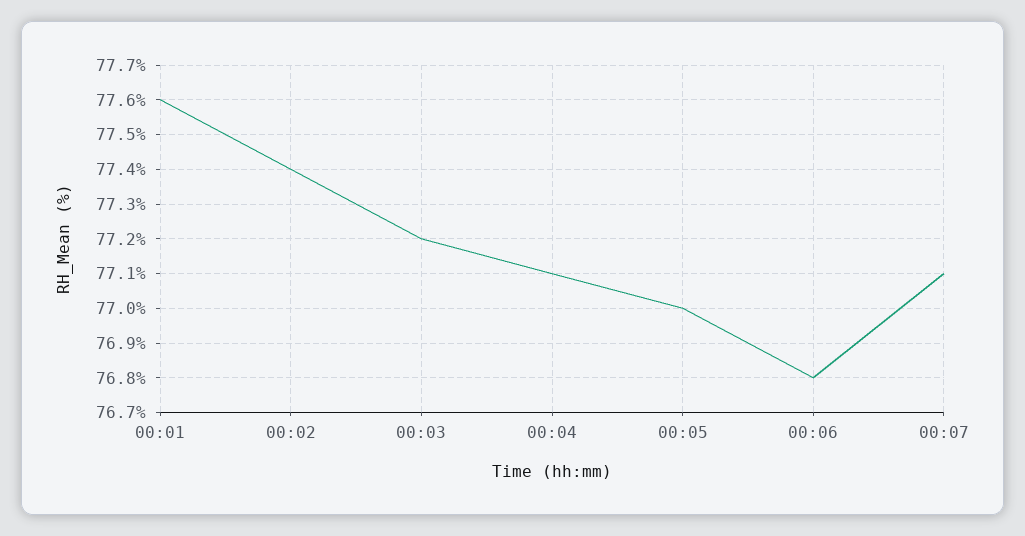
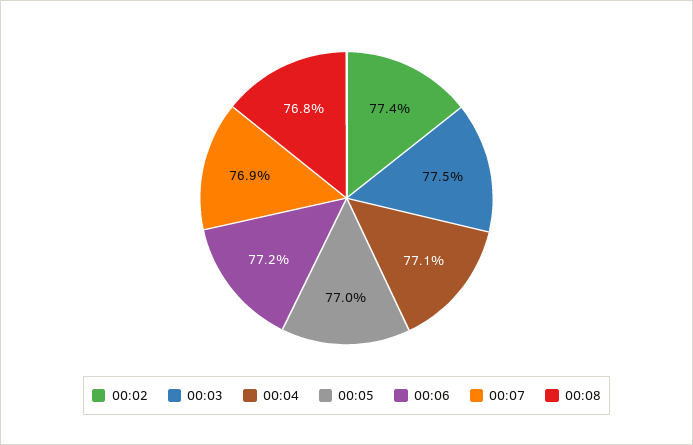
00:01: 77.6 -> none
00:03: 77.2 -> 77.5
00:06: 76.8 -> 77.2
00:07: 77.1 -> 76.9
00:08: none -> 76.8

